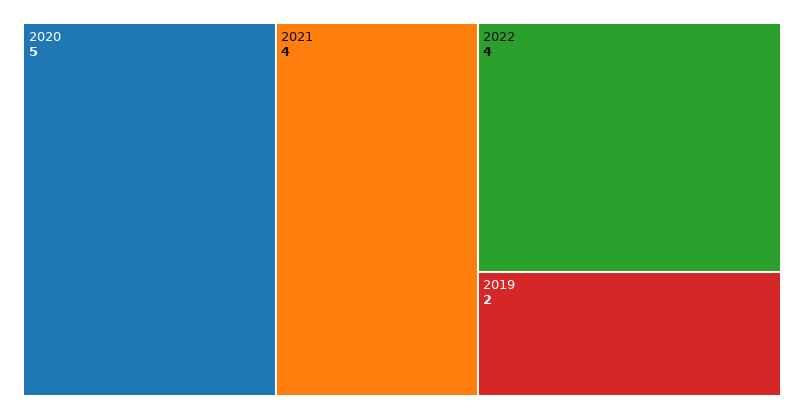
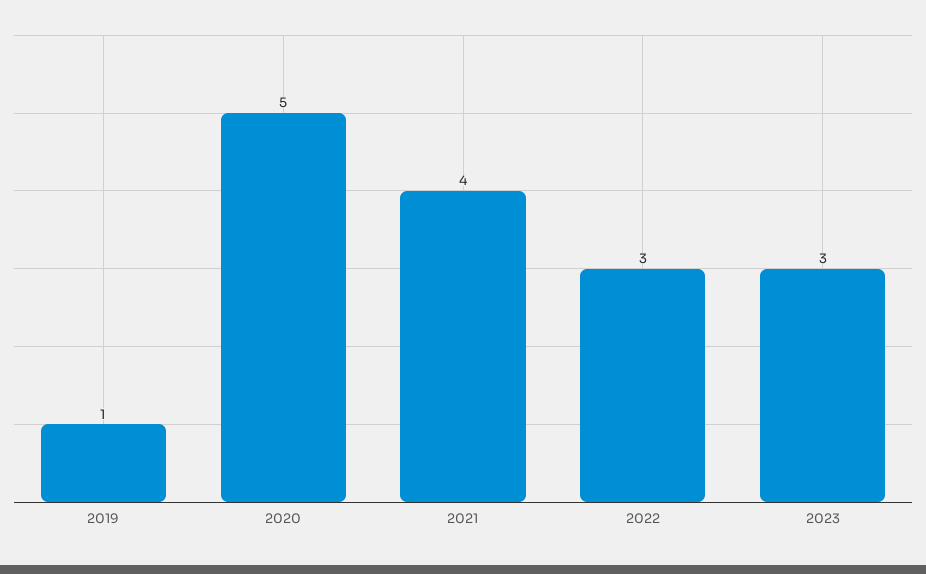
2022: 4 -> 3
2019: 2 -> 1
2023: none -> 3

